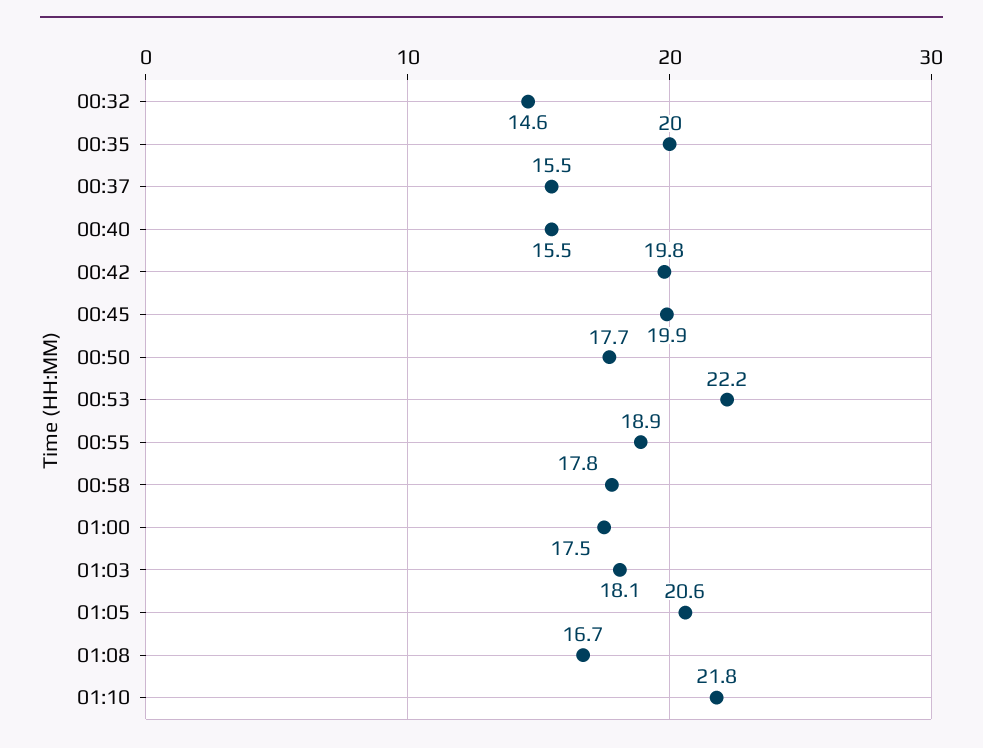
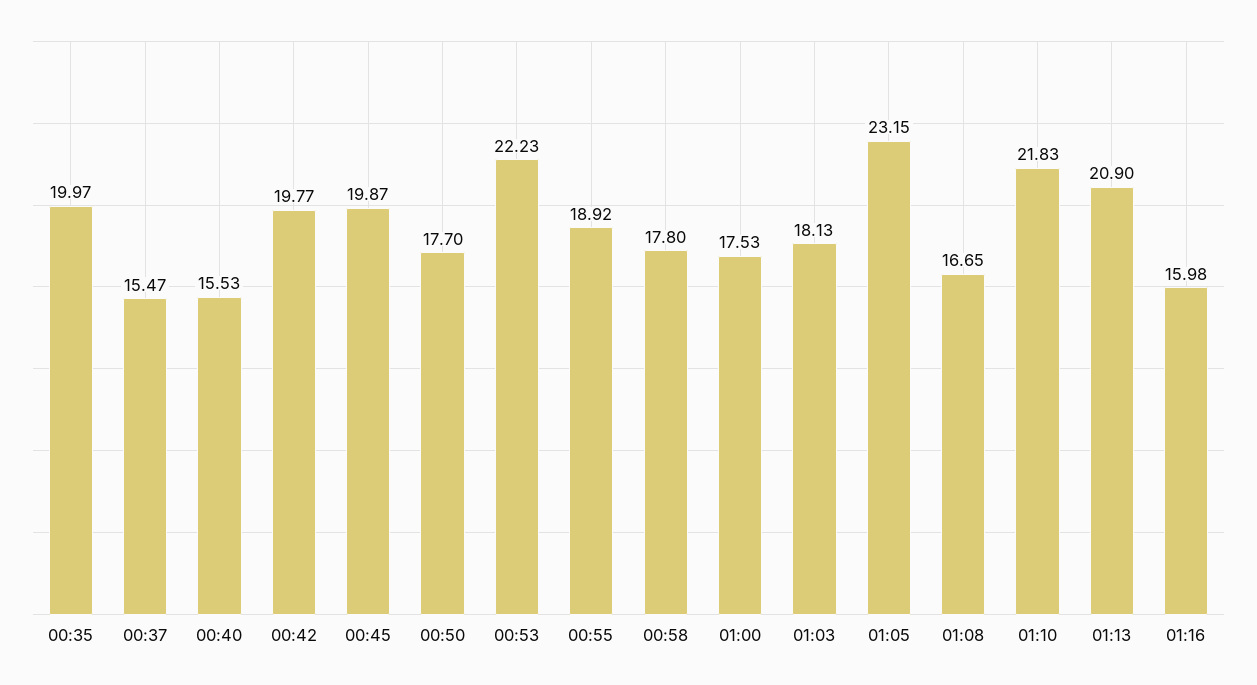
00:32: 14.6 -> none
01:05: 20.6 -> 23.15
01:13: none -> 20.9
01:16: none -> 15.98

